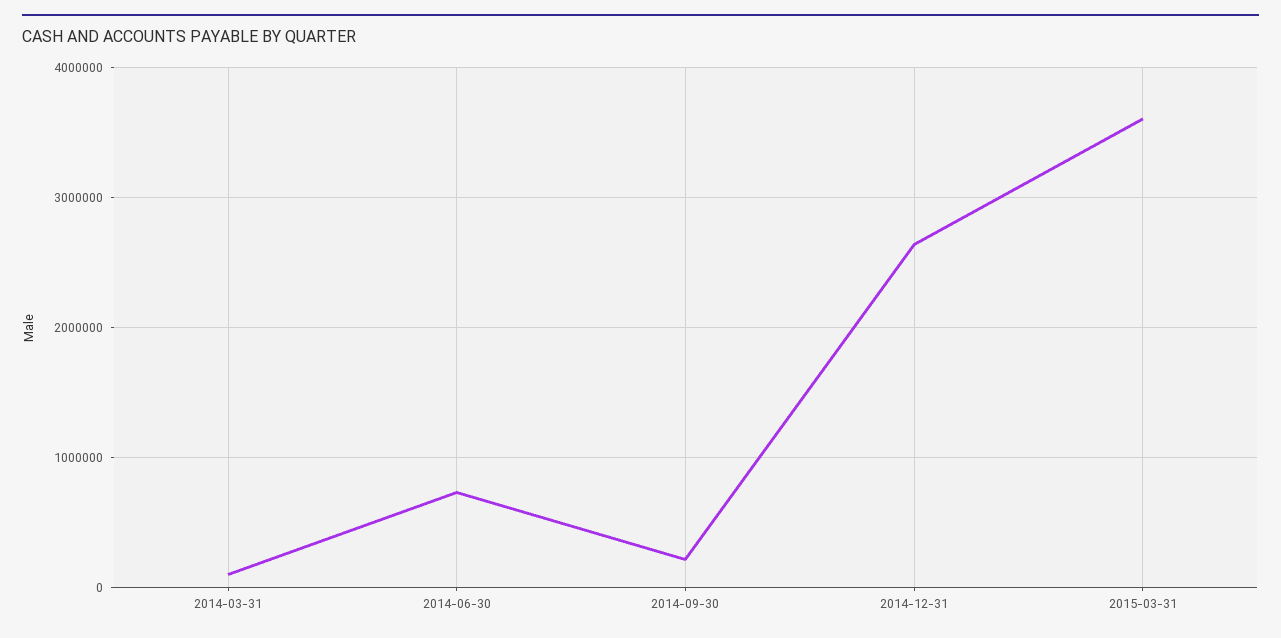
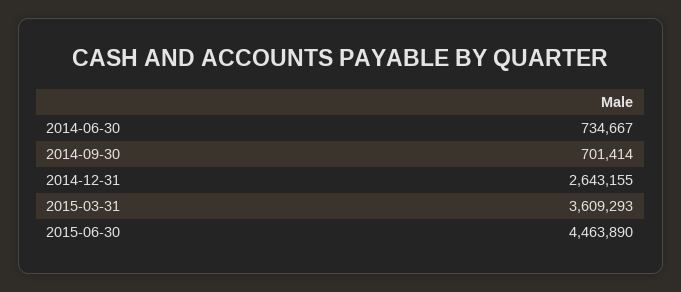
2014-03-31: 100000 -> none
2014-09-30: 200000 -> 701414
2015-06-30: none -> 4463890

